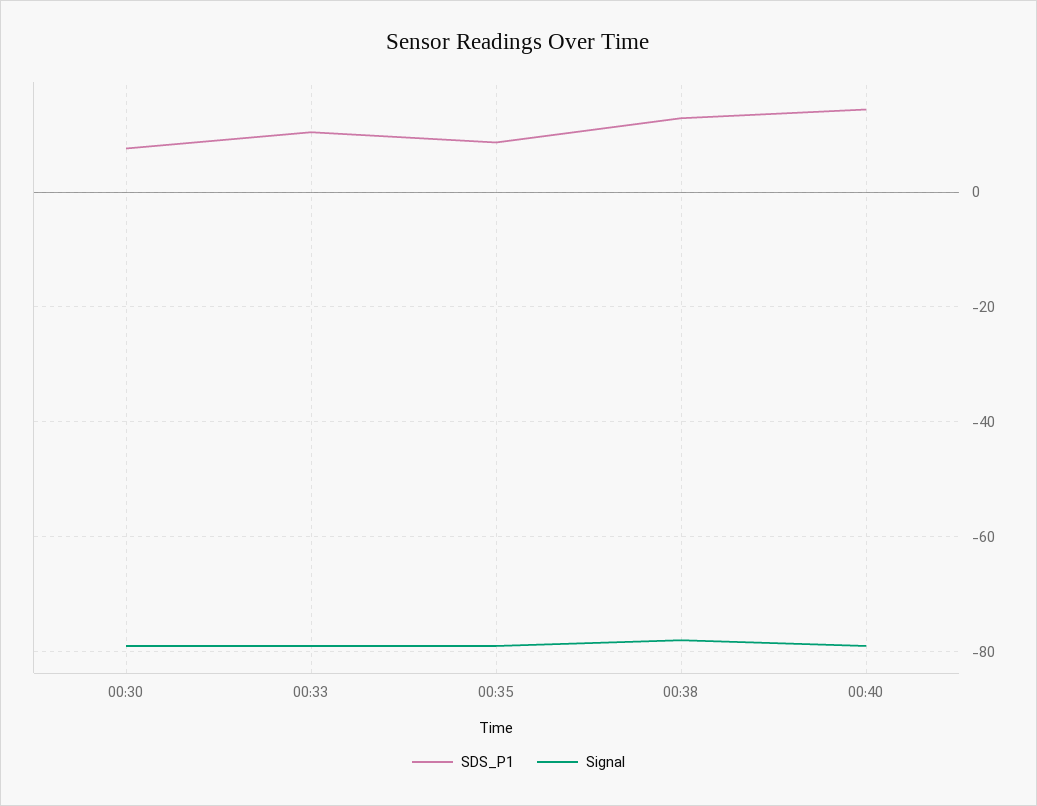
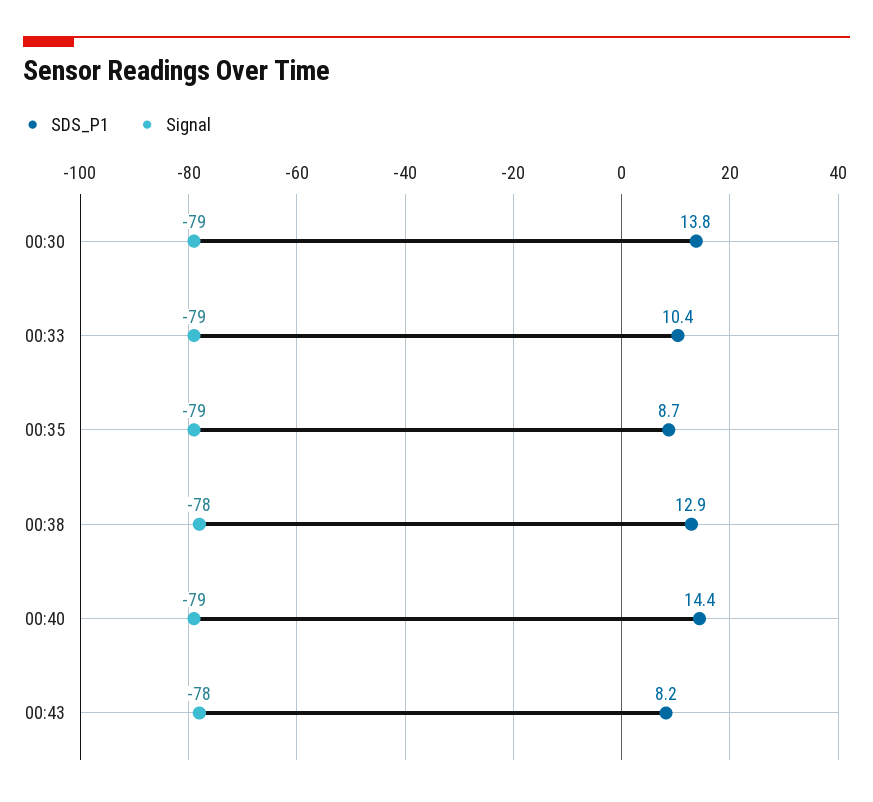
SDS_P1, 00:30: 8 -> 13.8
SDS_P1, 00:43: none -> 8.2
Signal, 00:43: none -> -78

